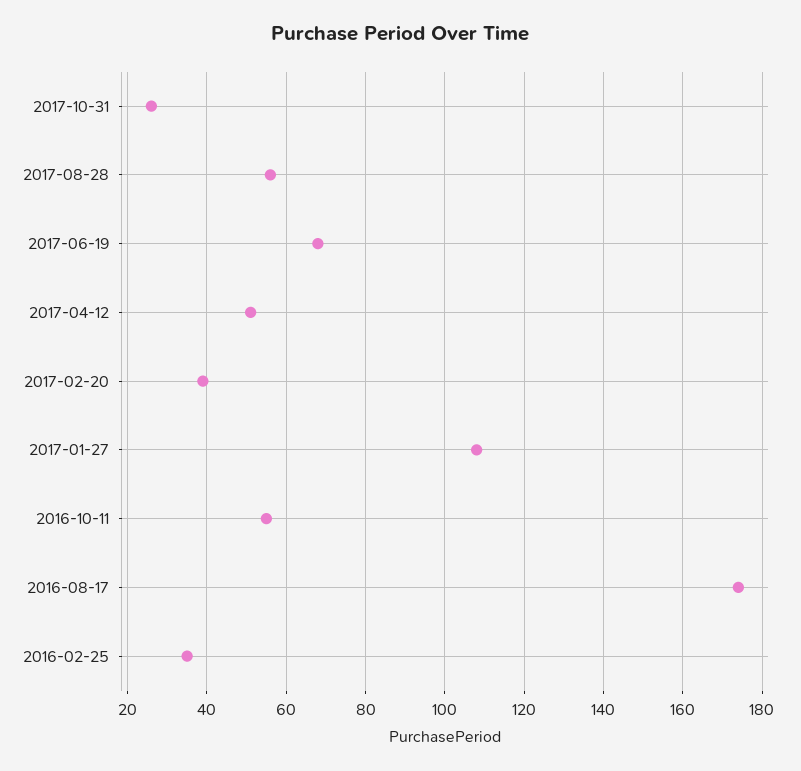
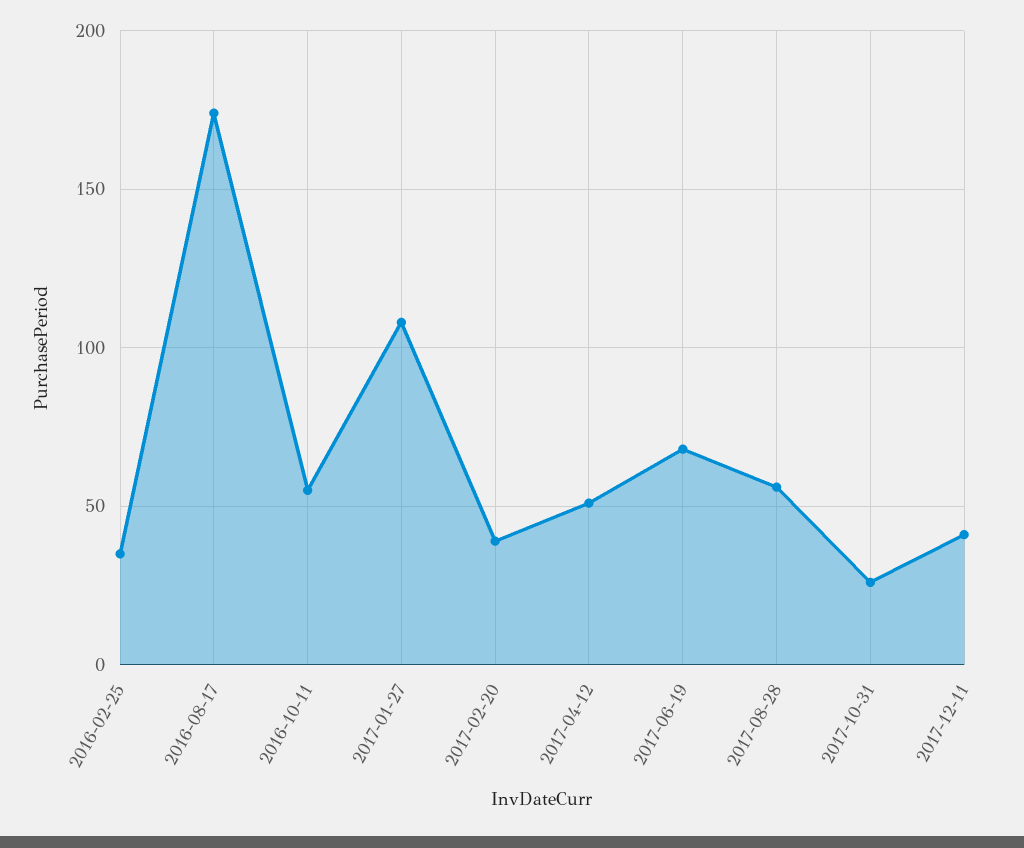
2017-12-11: none -> 40

